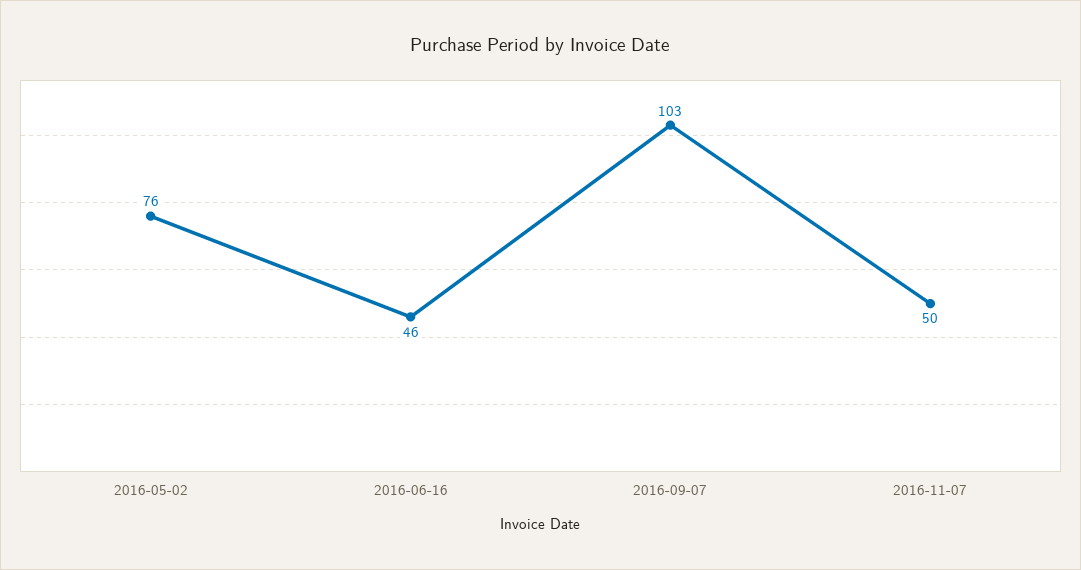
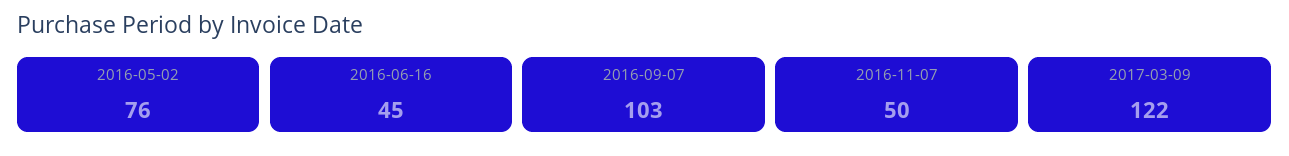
2016-06-16: 46 -> 45
2017-03-09: none -> 122

